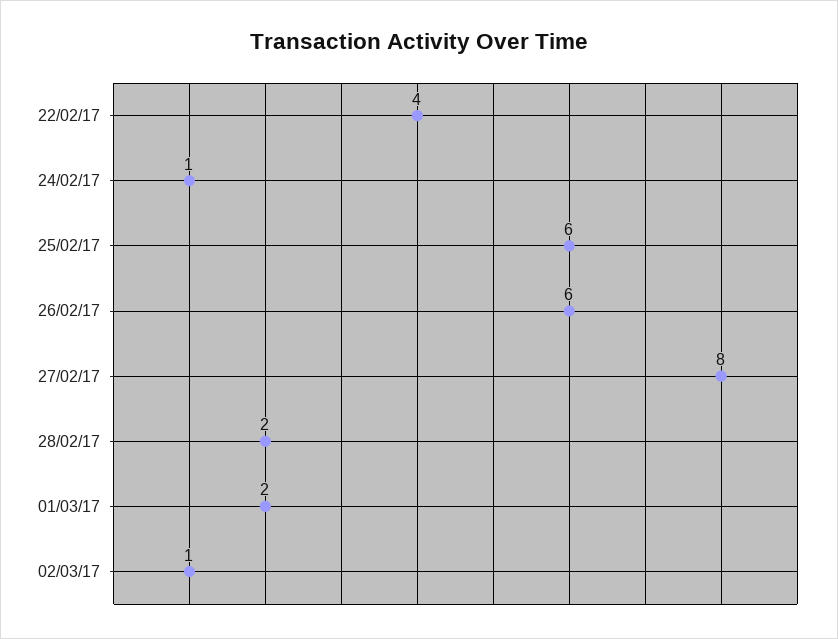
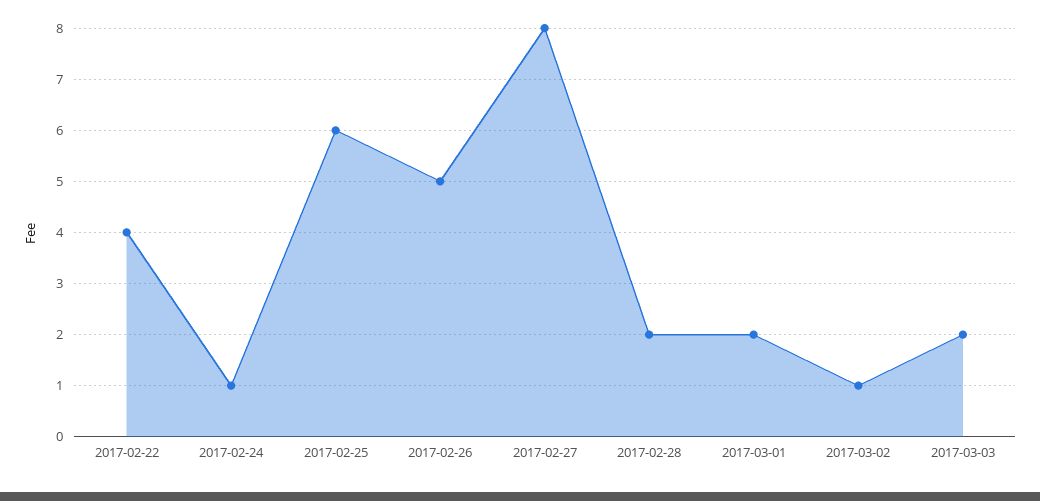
26/02/17: 6 -> 5
2017-03-03: none -> 2

